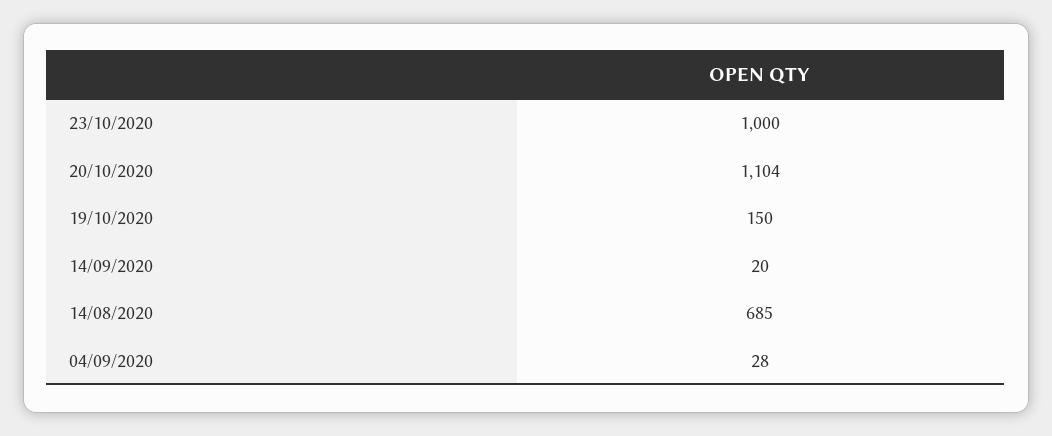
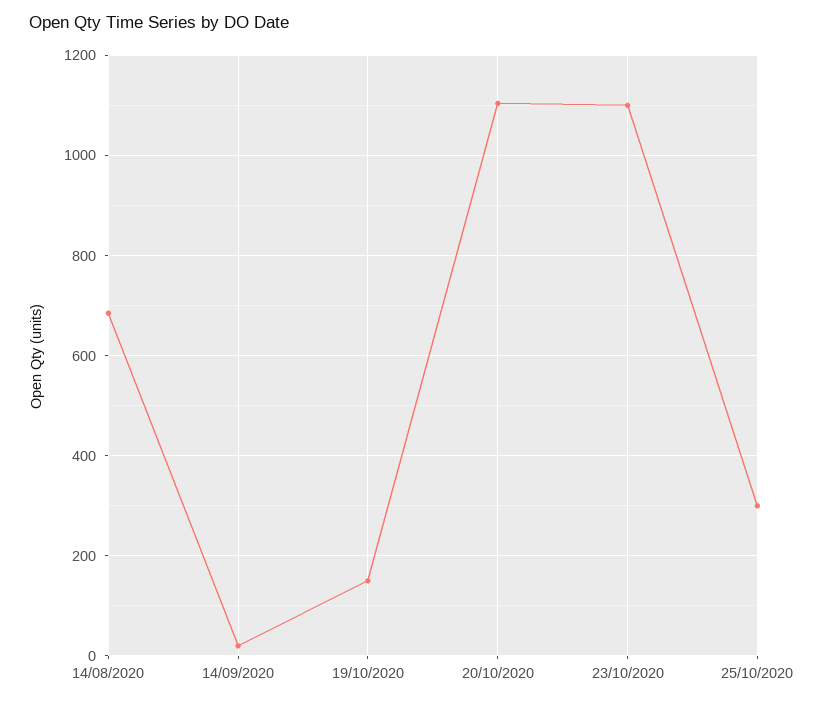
23/10/2020: 1000 -> 1100
04/09/2020: 28 -> none
25/10/2020: none -> 300

